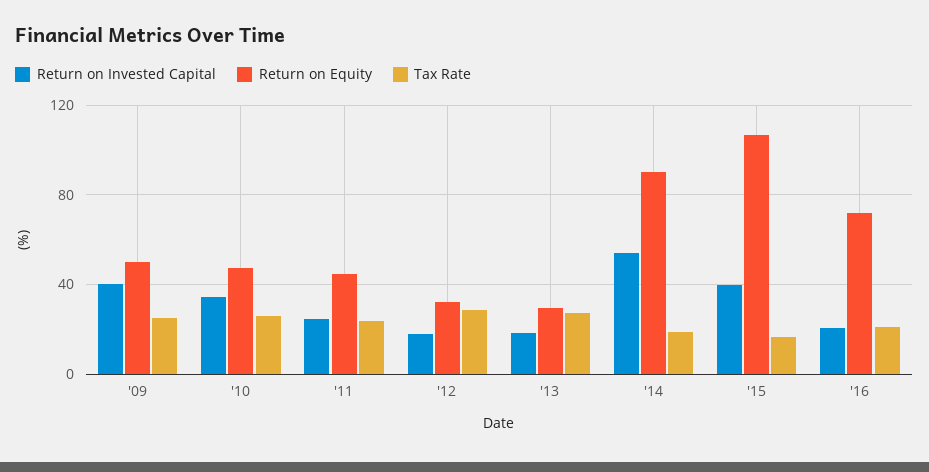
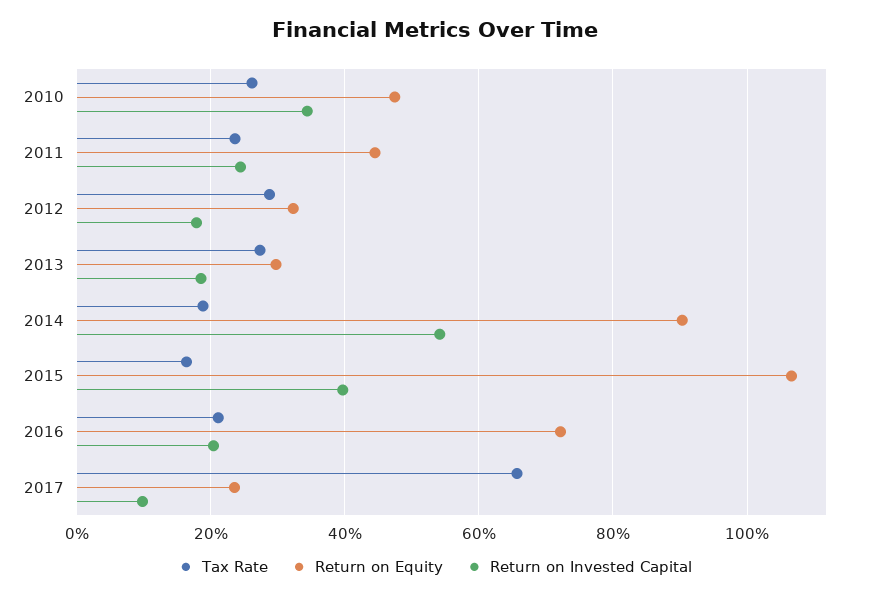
Return on Invested Capital, '09: 40 -> none
Return on Equity, '09: 50 -> none
Tax Rate, '09: 25 -> none
Tax Rate, 2017: none -> 66
Return on Equity, 2017: none -> 24
Return on Invested Capital, 2017: none -> 10

